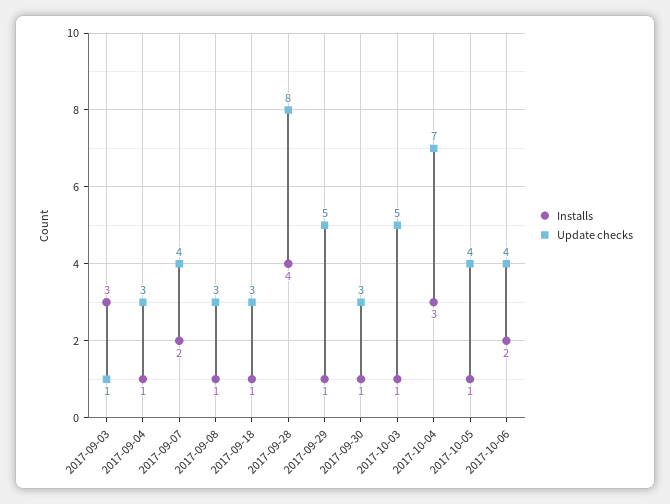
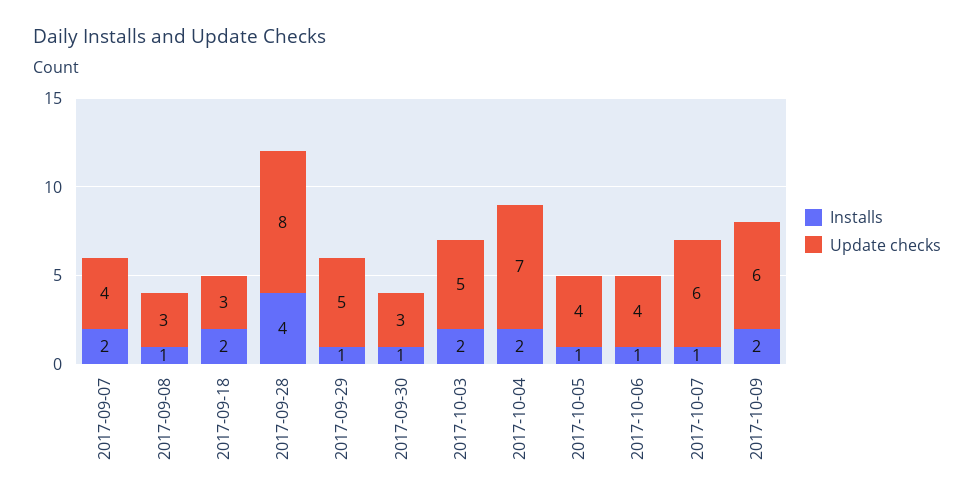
Installs, 2017-09-03: 3 -> none
Update checks, 2017-09-03: 1 -> none
Installs, 2017-09-04: 1 -> none
Update checks, 2017-09-04: 3 -> none
Installs, 2017-09-18: 1 -> 2
Installs, 2017-10-03: 1 -> 2
Installs, 2017-10-04: 3 -> 2
Installs, 2017-10-06: 2 -> 1
Installs, 2017-10-07: none -> 1
Update checks, 2017-10-07: none -> 6
Installs, 2017-10-09: none -> 2
Update checks, 2017-10-09: none -> 6

